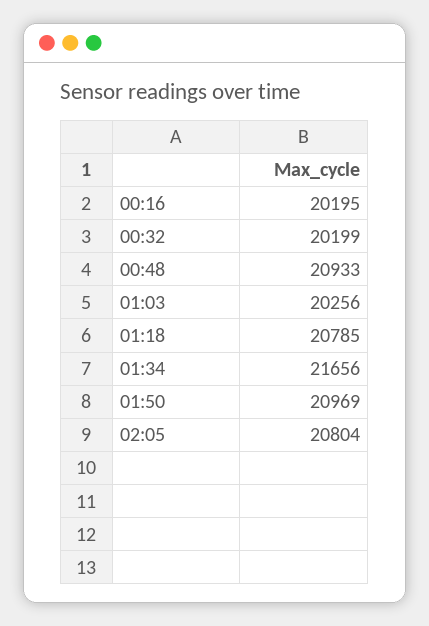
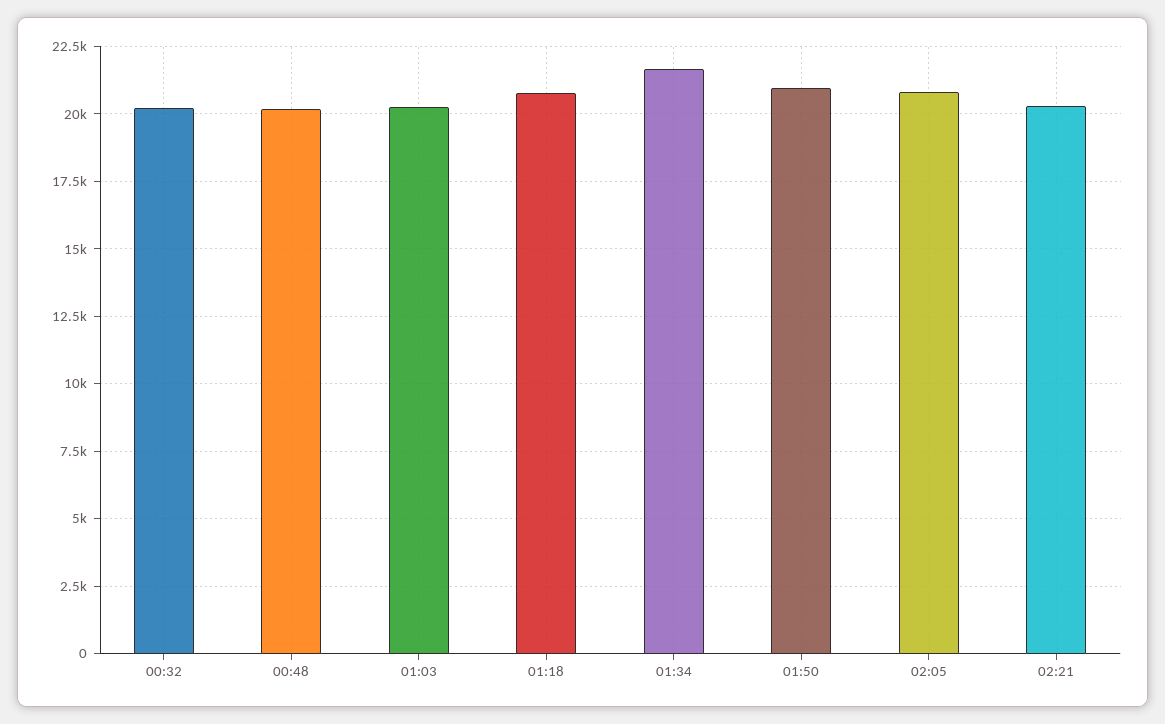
00:16: 20195 -> none
00:48: 20933 -> 20250
02:21: none -> 20250

